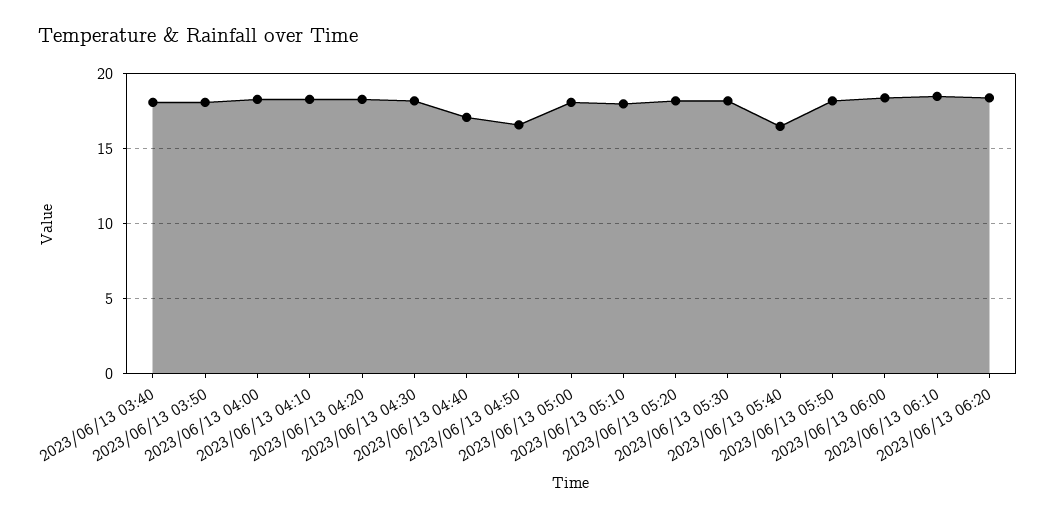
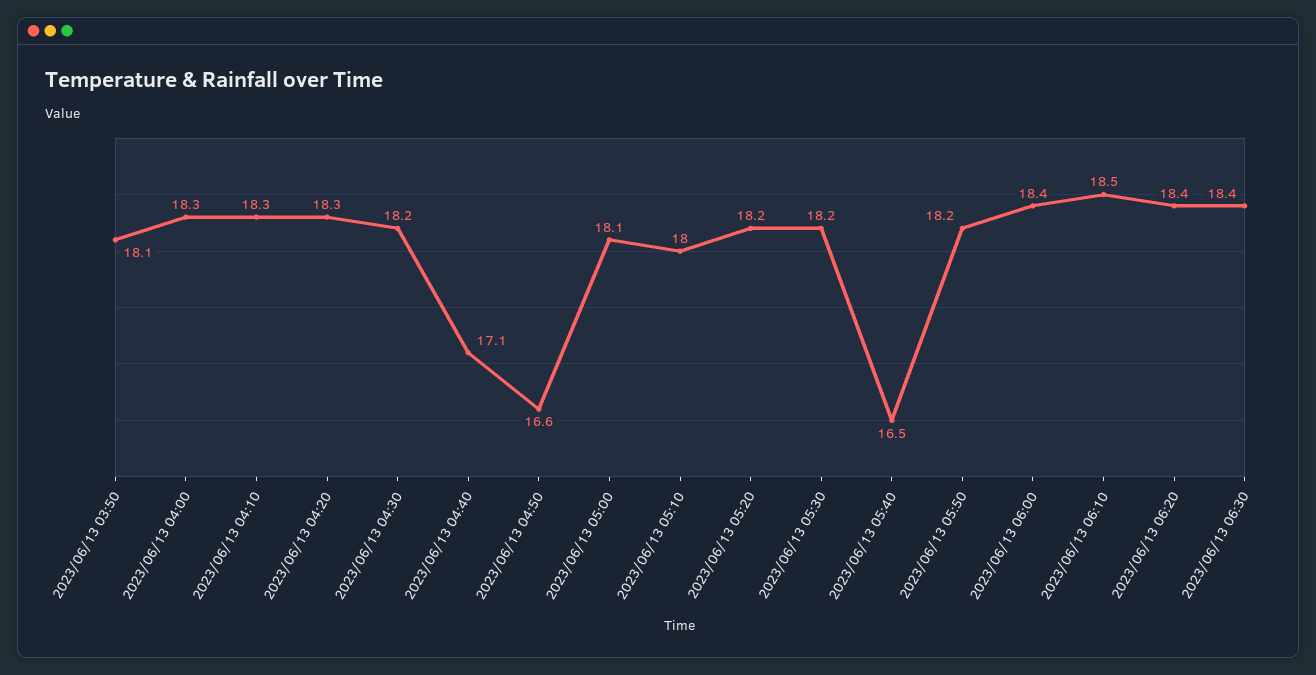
2023/06/13 03:40: 18 -> none
2023/06/13 06:30: none -> 18.4

